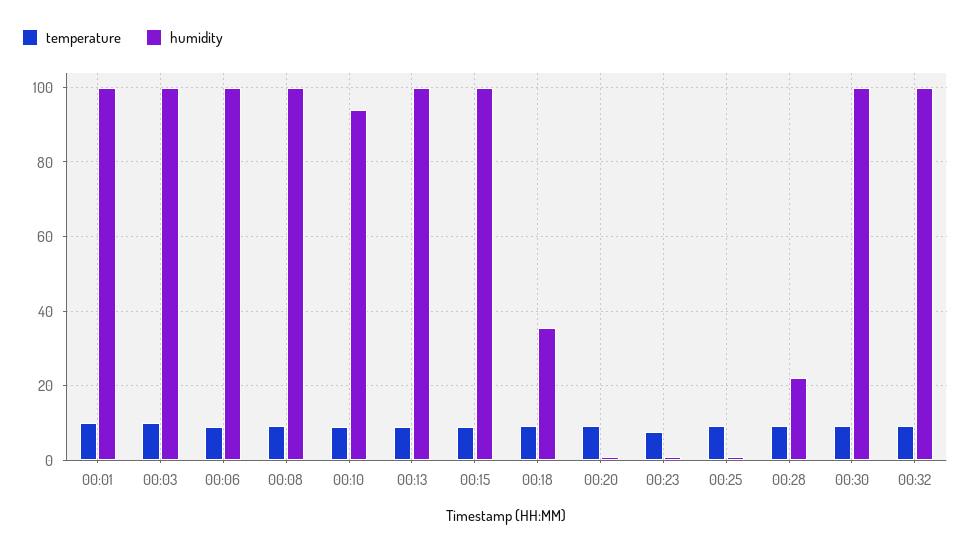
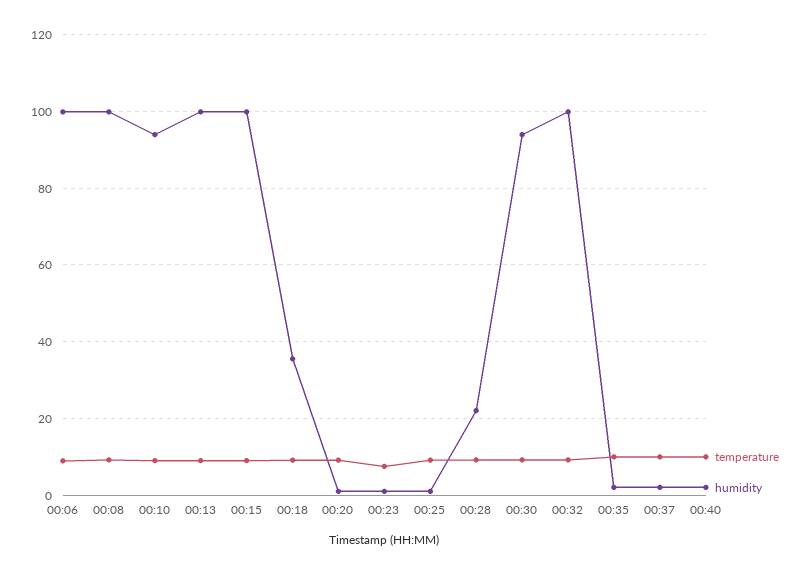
temperature, 00:01: 10 -> none
humidity, 00:01: 100 -> none
temperature, 00:03: 10 -> none
humidity, 00:03: 100 -> none
humidity, 00:30: 100 -> 94
temperature, 00:35: none -> 10
humidity, 00:35: none -> 2
temperature, 00:37: none -> 10
humidity, 00:37: none -> 2
temperature, 00:40: none -> 10
humidity, 00:40: none -> 2

